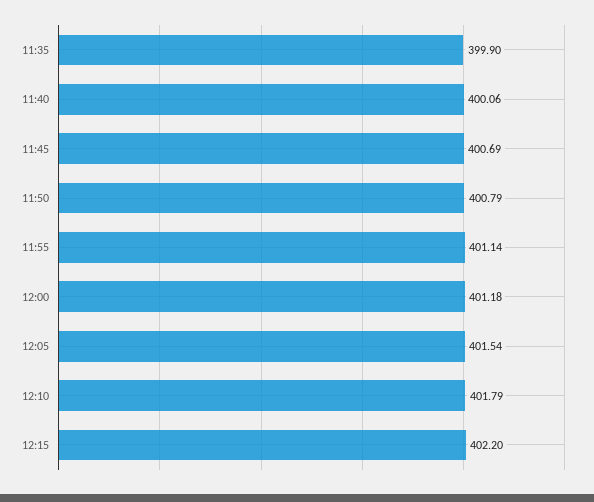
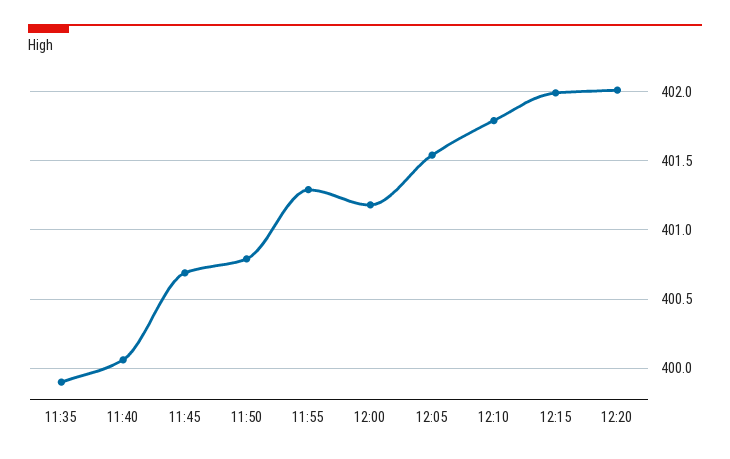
11:55: 401.14 -> 401.3
12:15: 402.2 -> 402
12:20: none -> 402

